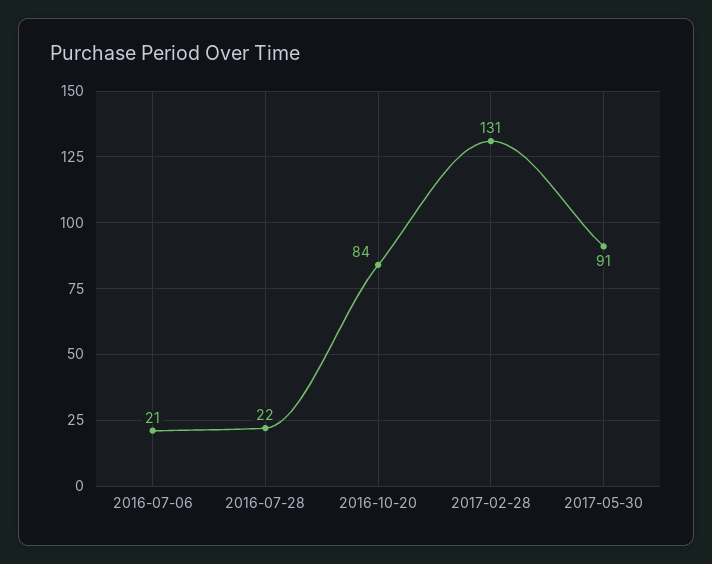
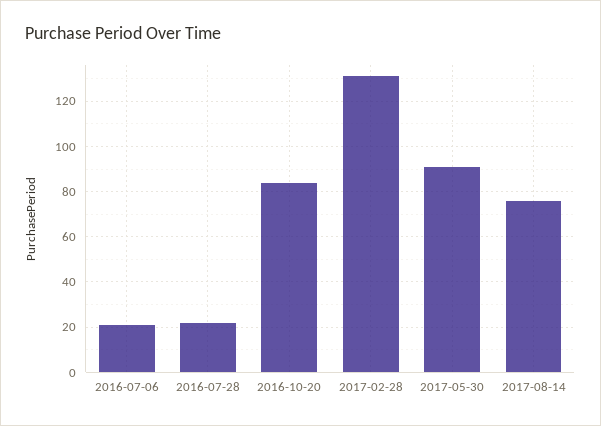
2017-08-14: none -> 75

